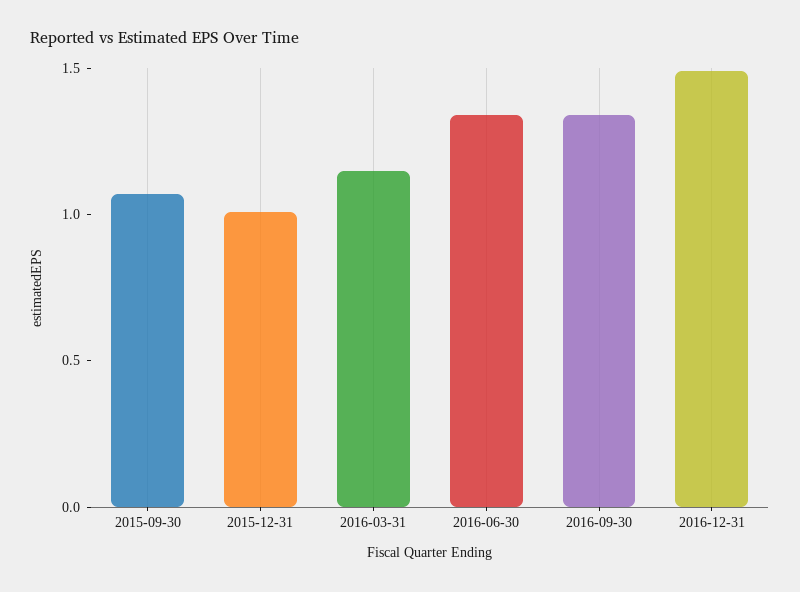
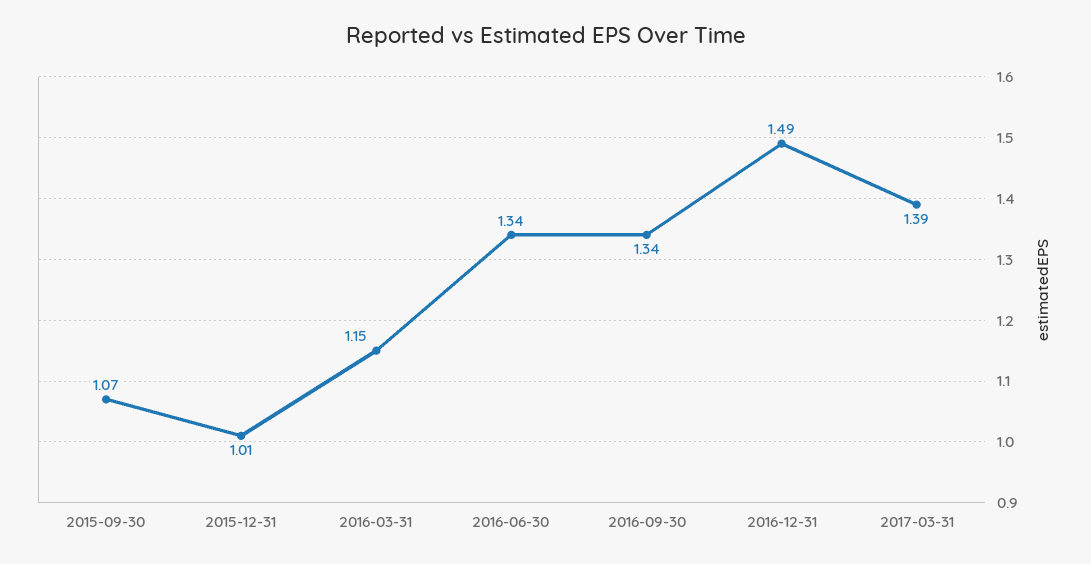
2017-03-31: none -> 1.39

